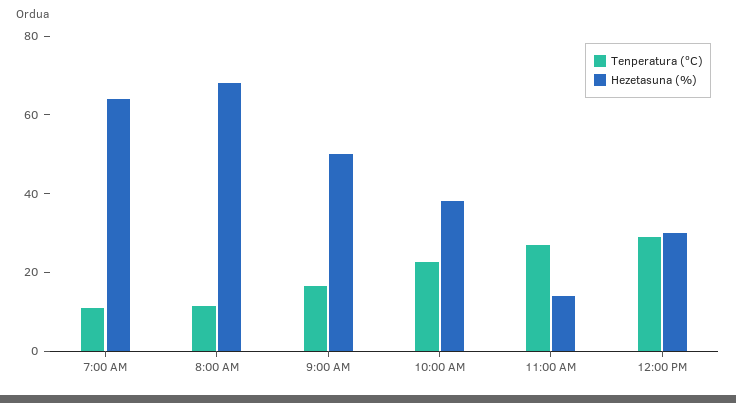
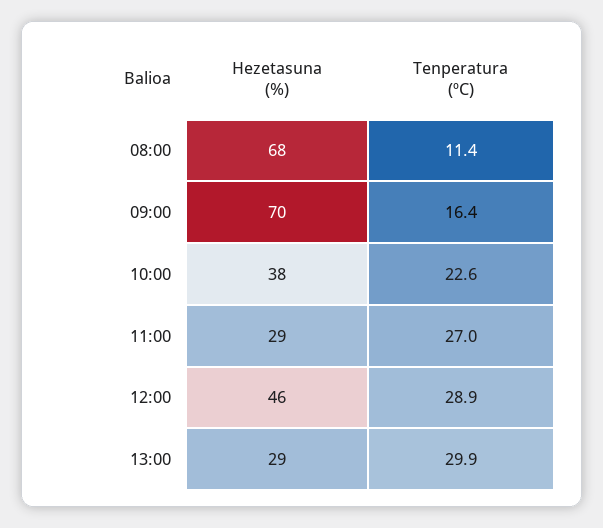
Tenperatura (ºC), 7:00 AM: 10 -> none
Hezetasuna (%), 7:00 AM: 65 -> none
Hezetasuna (%), 9:00 AM: 50 -> 70
Hezetasuna (%), 11:00 AM: 15 -> 29
Hezetasuna (%), 12:00 PM: 30 -> 46
Hezetasuna (%), 13:00: none -> 29
Tenperatura (ºC), 13:00: none -> 29.9

